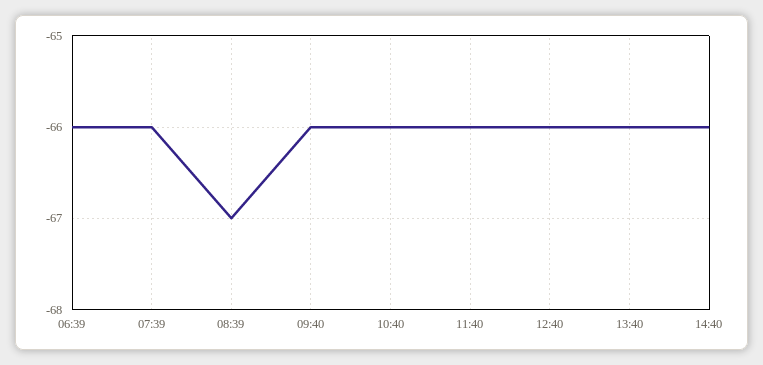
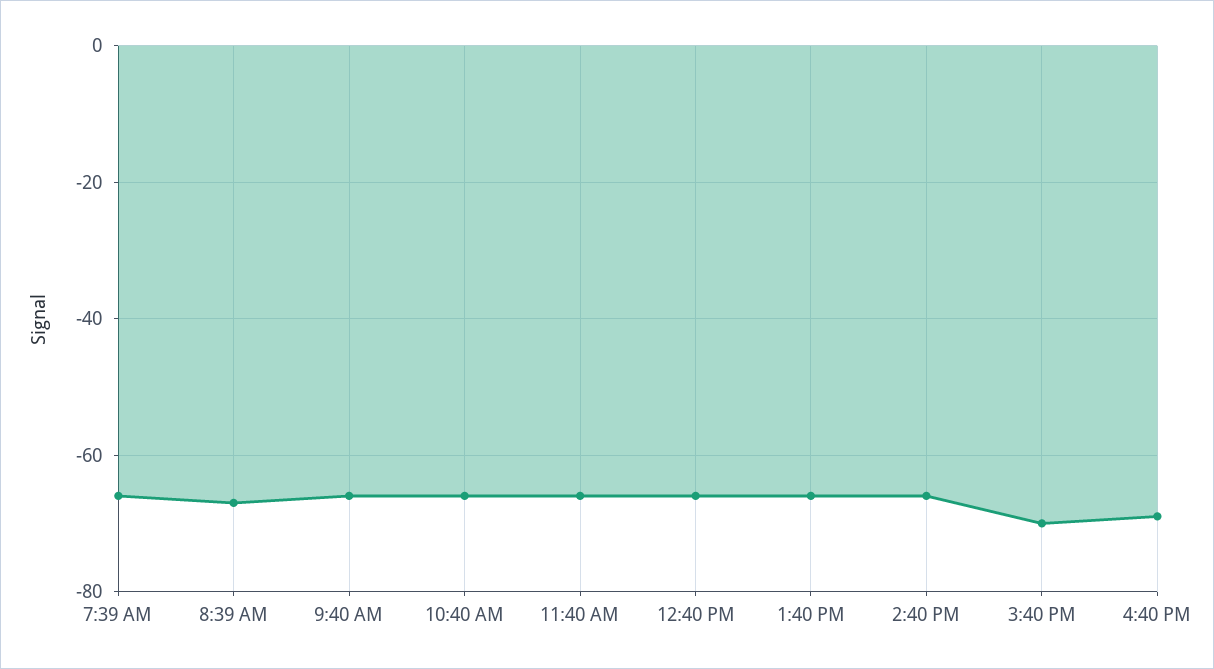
06:39: -66 -> none
3:40 PM: none -> -70
4:40 PM: none -> -70

